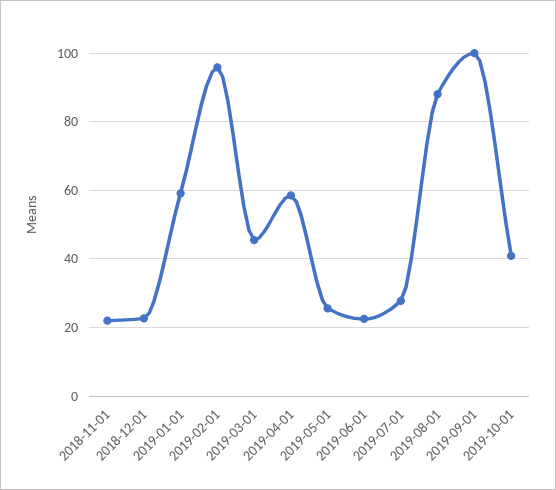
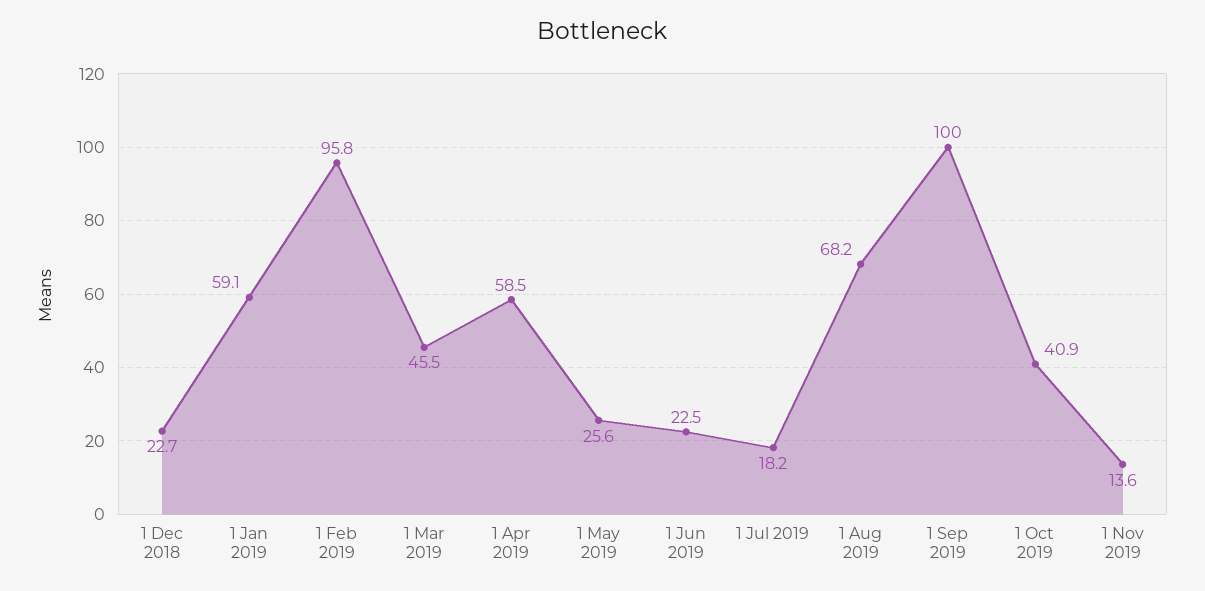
2018-11-01: 22 -> none
2019-07-01: 28 -> 18.2
2019-08-01: 88 -> 68.2
1 Nov 2019: none -> 13.6

